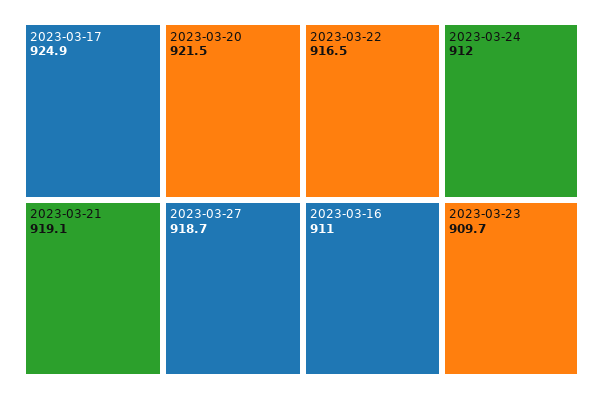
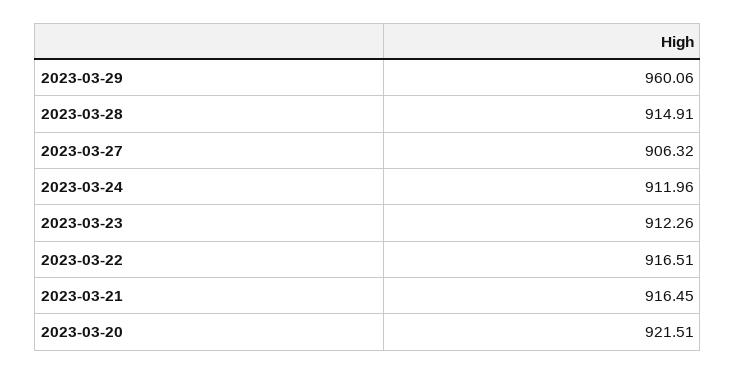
2023-03-17: 924.9 -> none
2023-03-21: 919.1 -> 916.45
2023-03-27: 918.7 -> 906.32
2023-03-16: 911 -> none
2023-03-23: 909.7 -> 912.26
2023-03-29: none -> 960.06
2023-03-28: none -> 914.91

